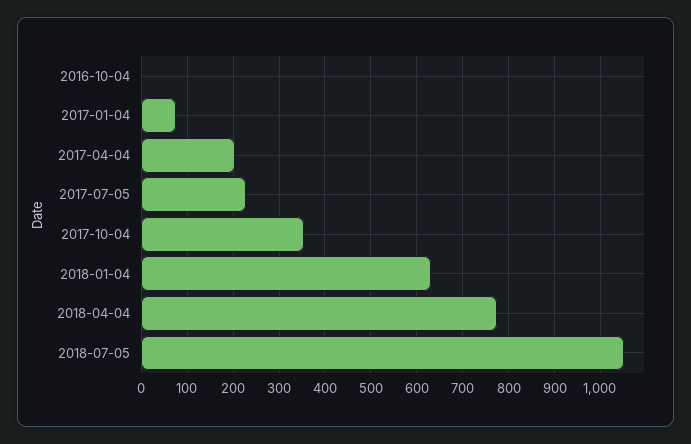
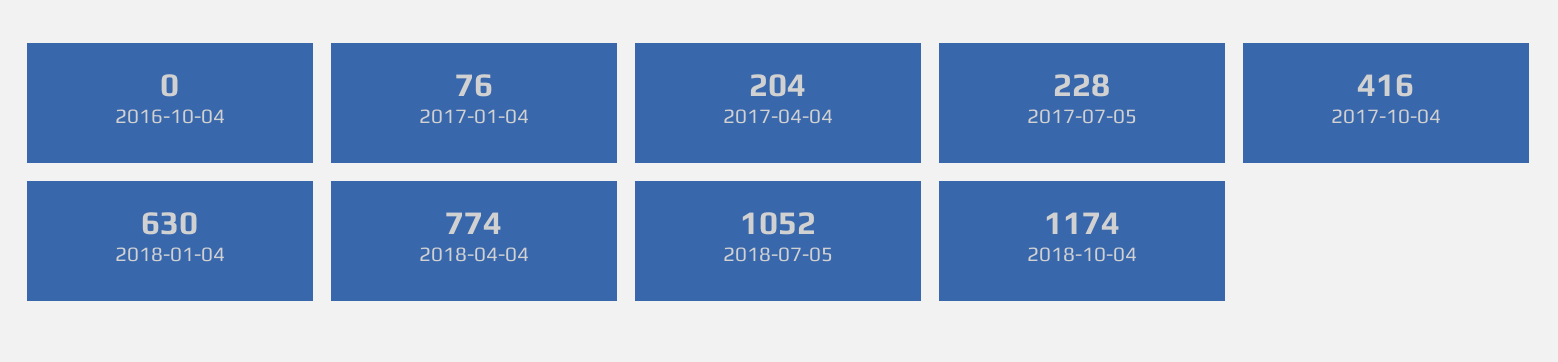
2017-10-04: 360 -> 416
2018-10-04: none -> 1174

